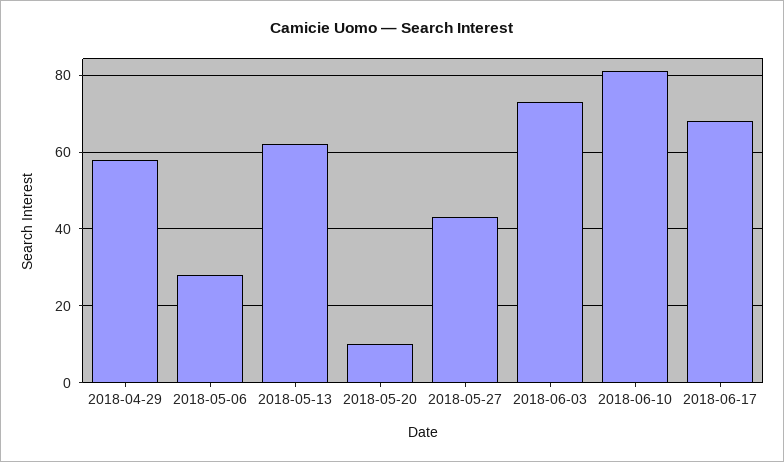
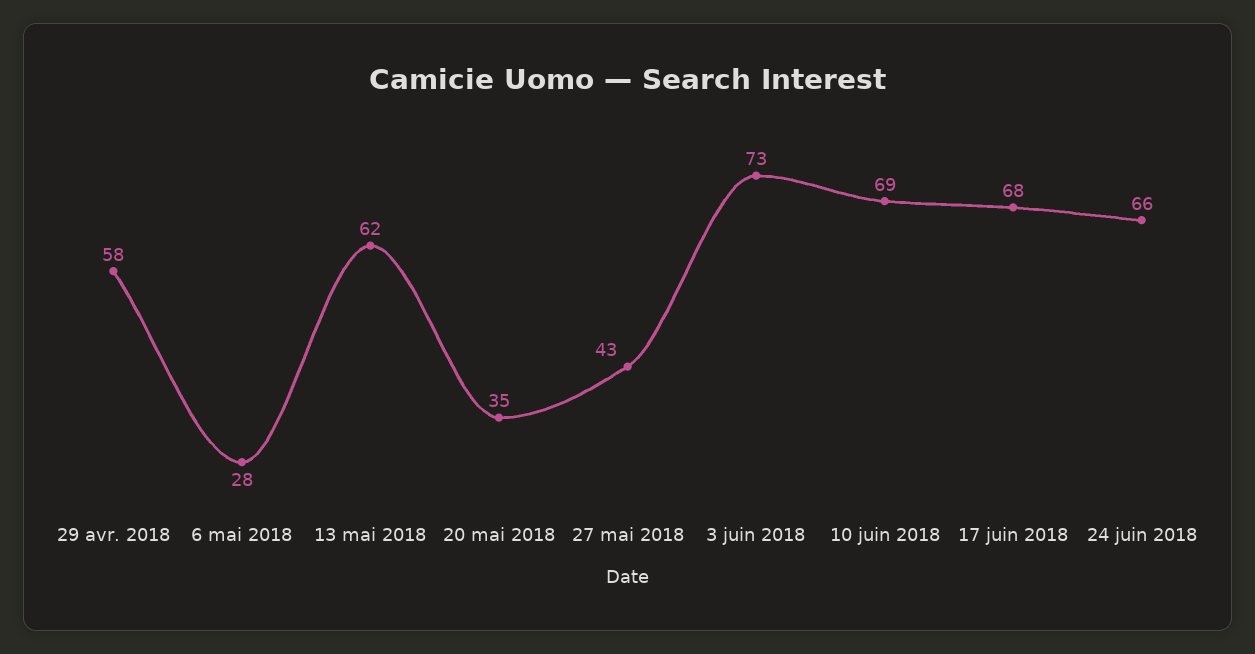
2018-05-20: 10 -> 35
2018-06-10: 80 -> 69
24 juin 2018: none -> 66

